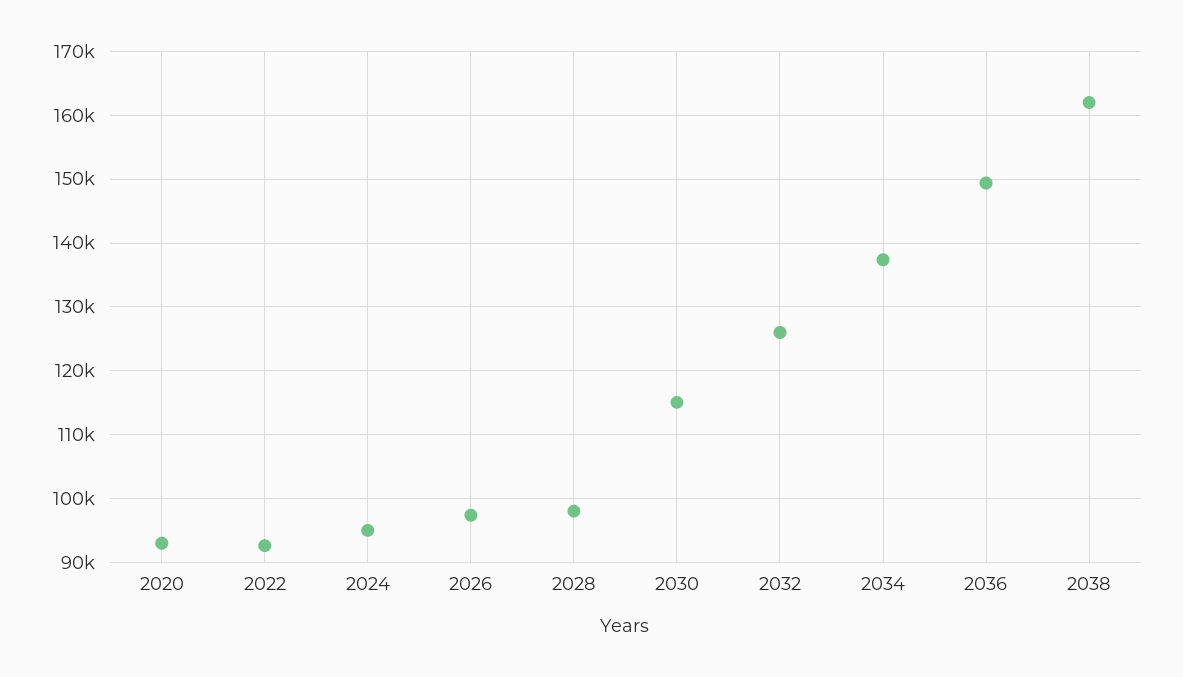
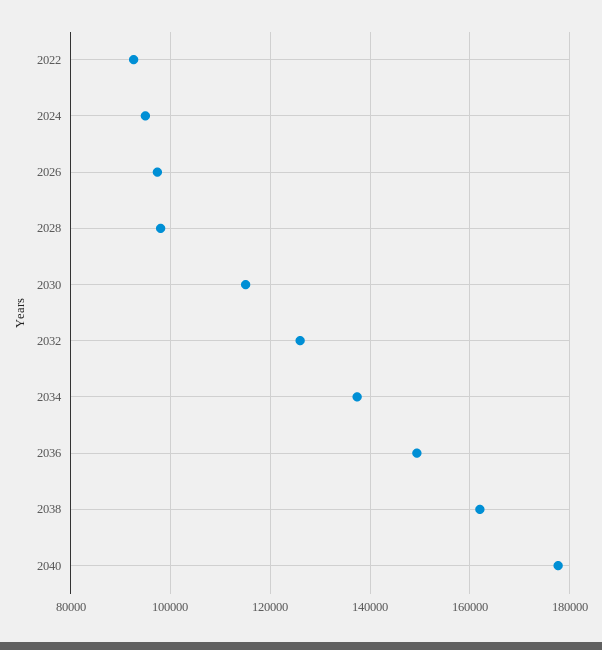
2020: 93000 -> none
2040: none -> 178000

